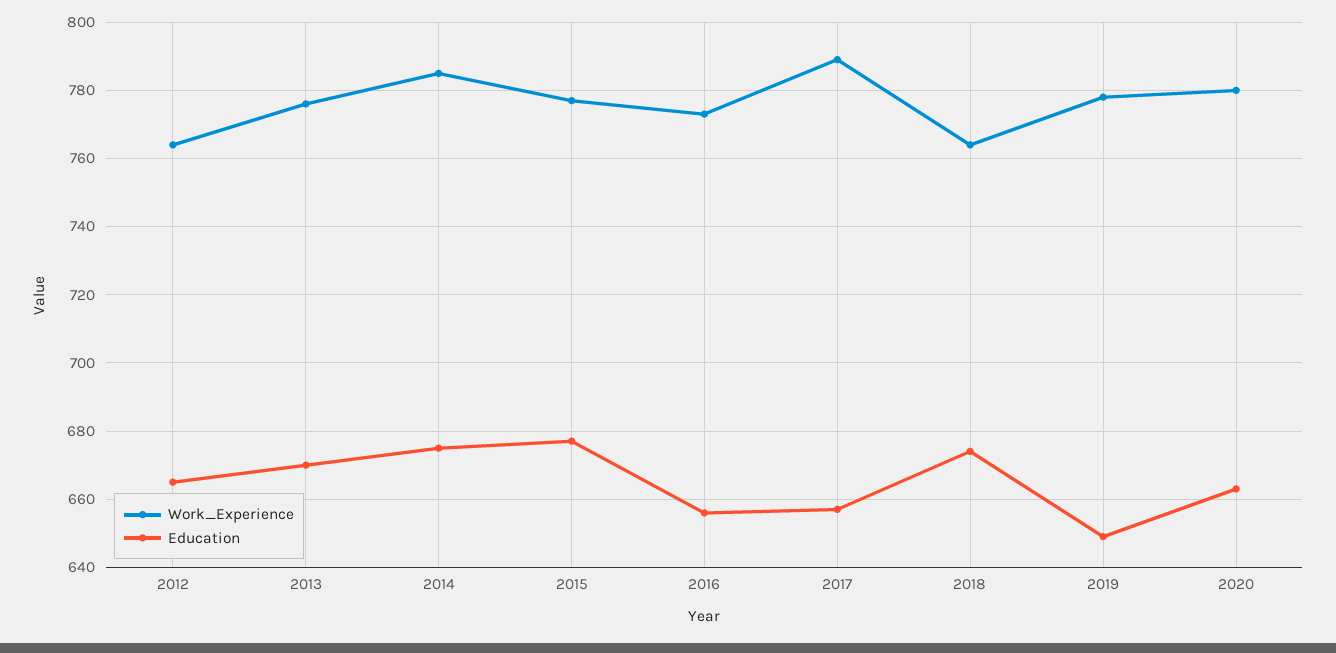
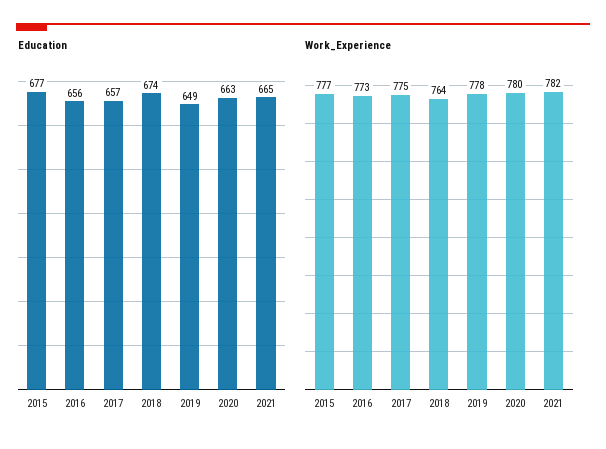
Work_Experience, 2012: 765 -> none
Education, 2012: 665 -> none
Work_Experience, 2013: 775 -> none
Education, 2013: 670 -> none
Work_Experience, 2014: 785 -> none
Education, 2014: 675 -> none
Work_Experience, 2017: 790 -> 775
Education, 2021: none -> 665
Work_Experience, 2021: none -> 782

